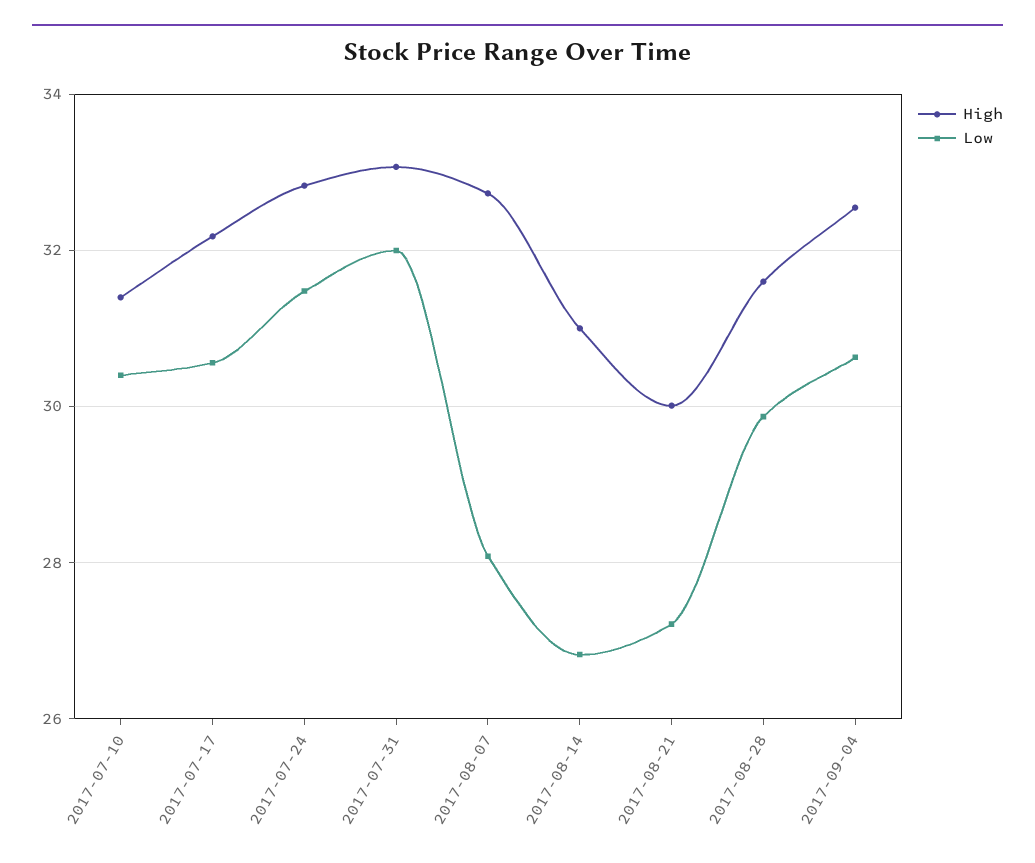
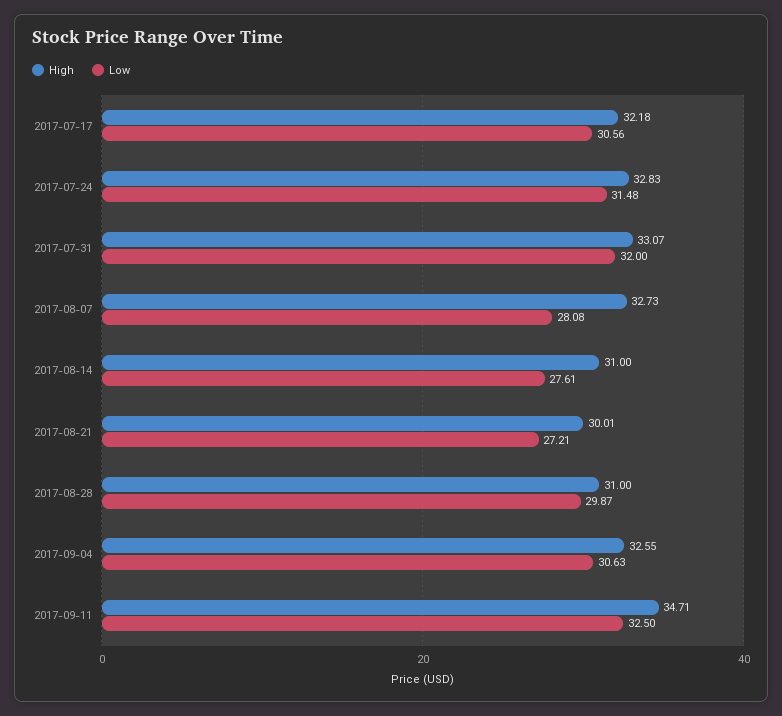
High, 2017-07-10: 31.4 -> none
Low, 2017-07-10: 30.4 -> none
Low, 2017-08-14: 26.8 -> 27.61
High, 2017-08-28: 31.6 -> 31
High, 2017-09-11: none -> 34.71
Low, 2017-09-11: none -> 32.5

